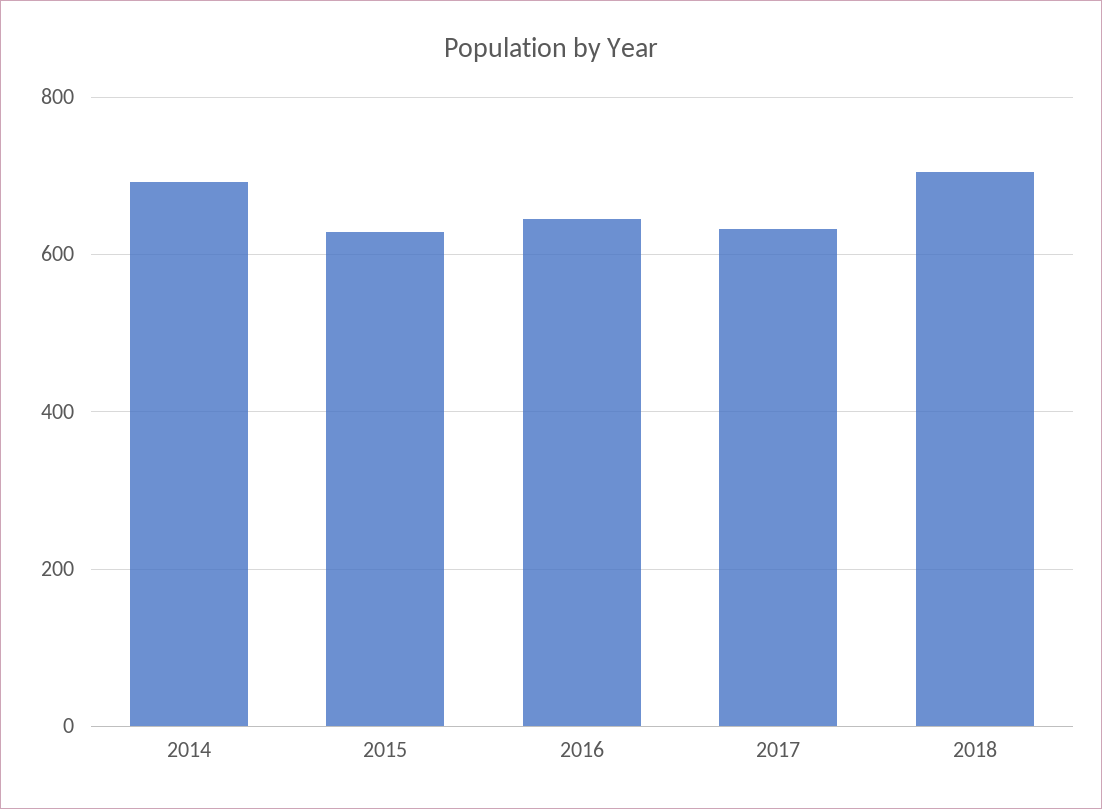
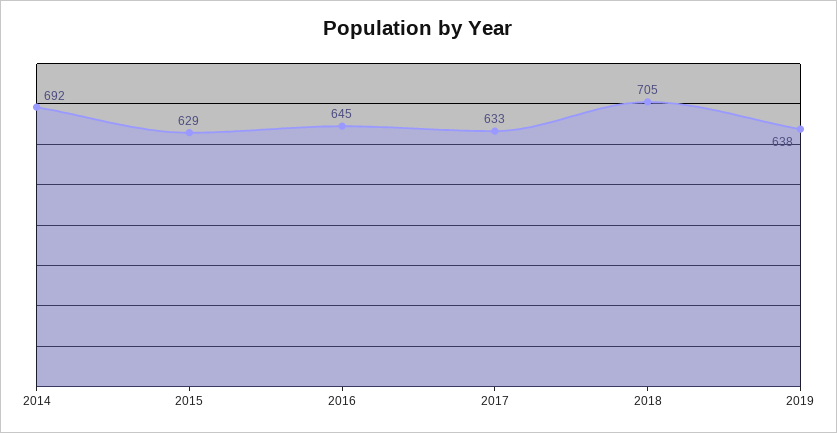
2019: none -> 638

